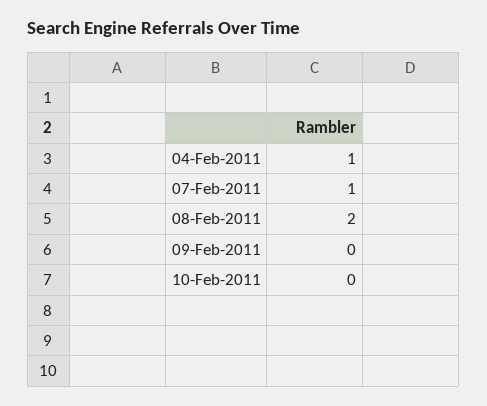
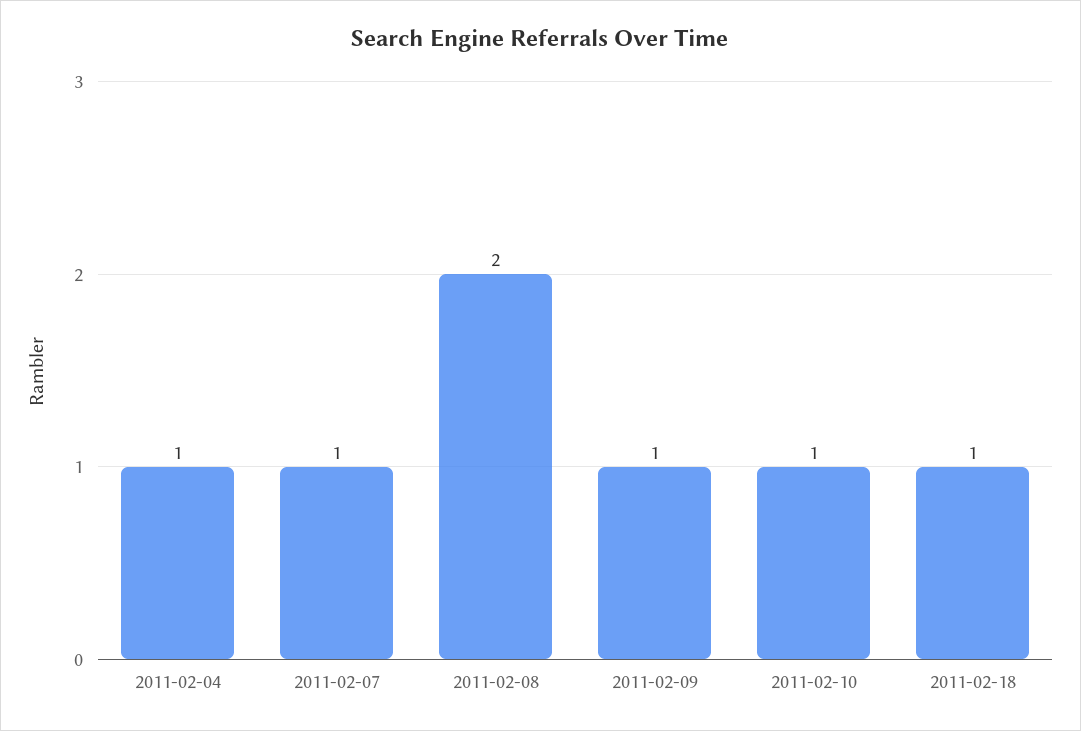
09-Feb-2011: 0 -> 1
10-Feb-2011: 0 -> 1
2011-02-18: none -> 1

